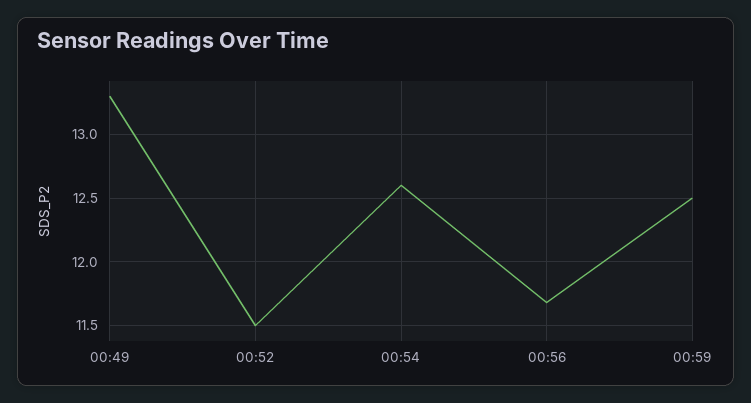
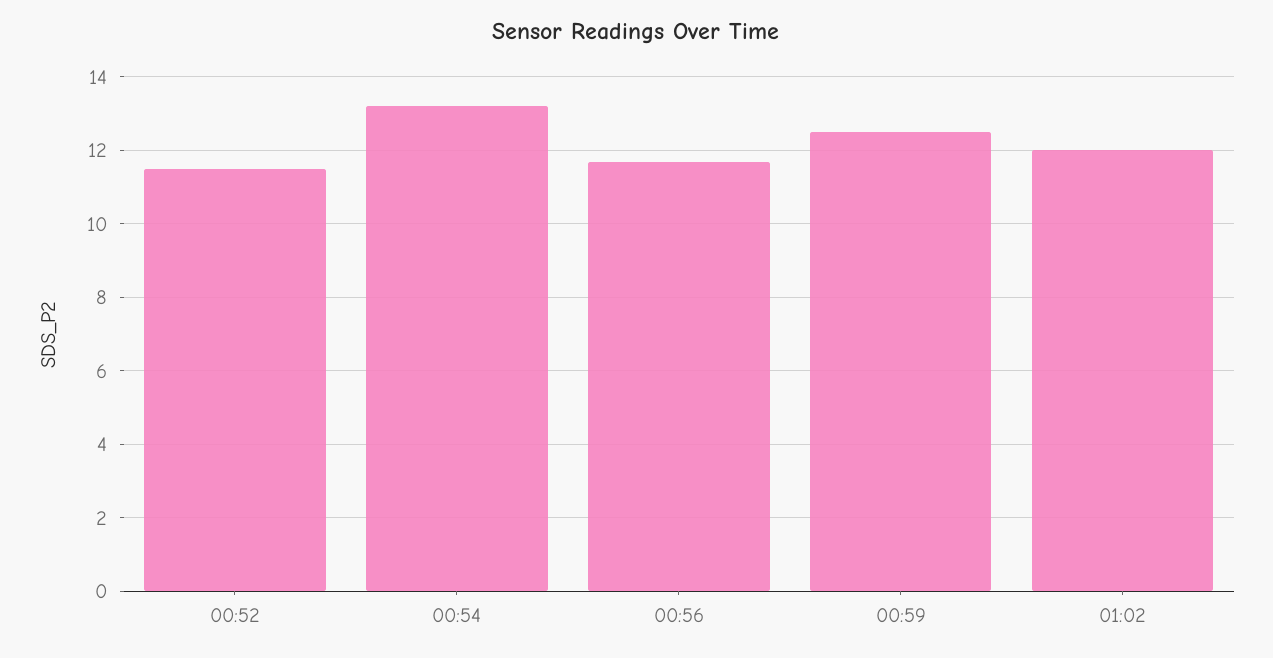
00:49: 13.3 -> none
00:54: 12.6 -> 13.2
01:02: none -> 12

